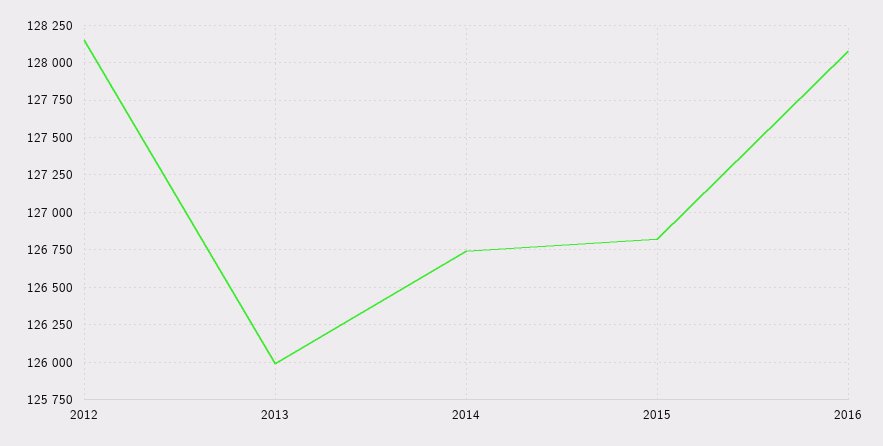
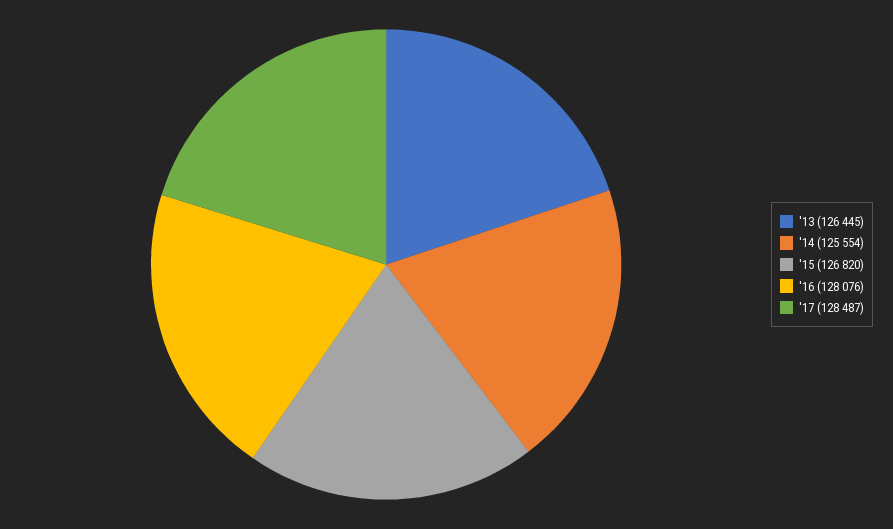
2012: 128150 -> none
2013: 126000 -> 126445
2014: 126750 -> 125554
'17: none -> 128487

